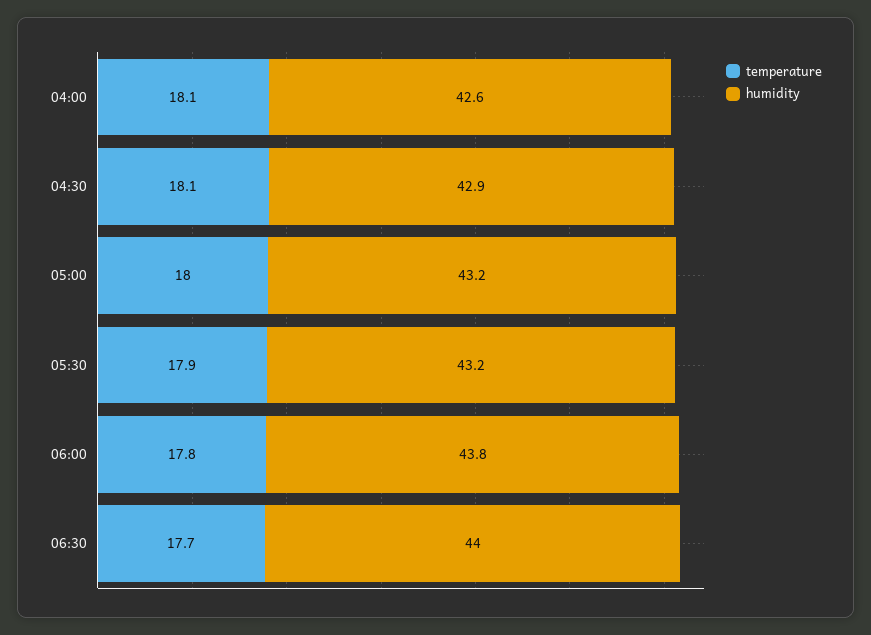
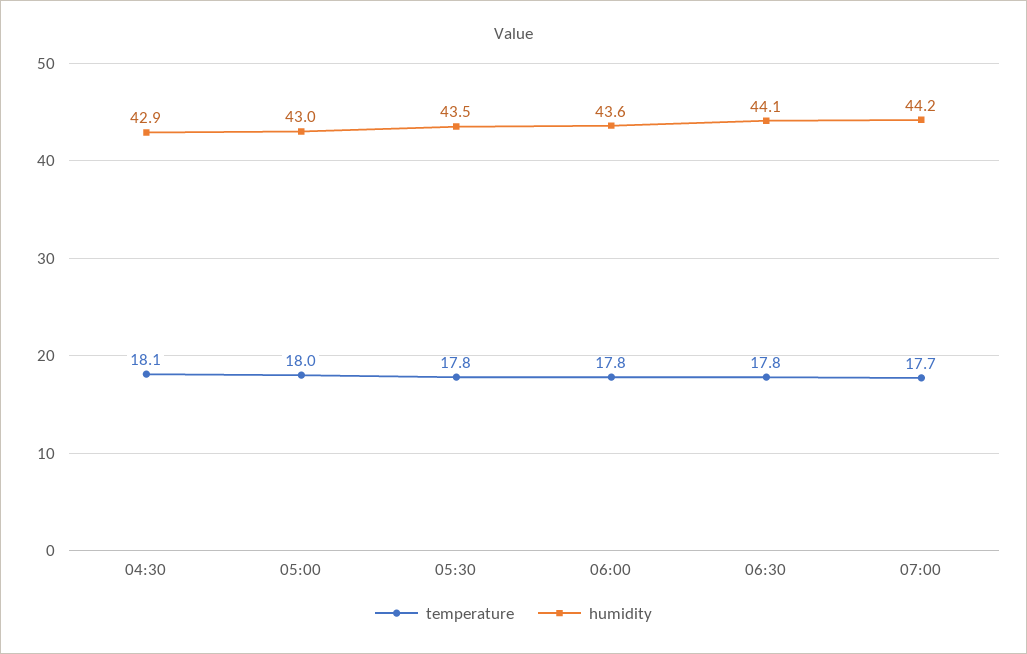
temperature, 04:00: 18.1 -> none
humidity, 04:00: 42.6 -> none
humidity, 05:00: 43.2 -> 43
temperature, 05:30: 17.9 -> 17.8
humidity, 05:30: 43.2 -> 43.5
humidity, 06:00: 43.8 -> 43.6
temperature, 06:30: 17.7 -> 17.8
humidity, 06:30: 44 -> 44.1
temperature, 07:00: none -> 17.7
humidity, 07:00: none -> 44.2

